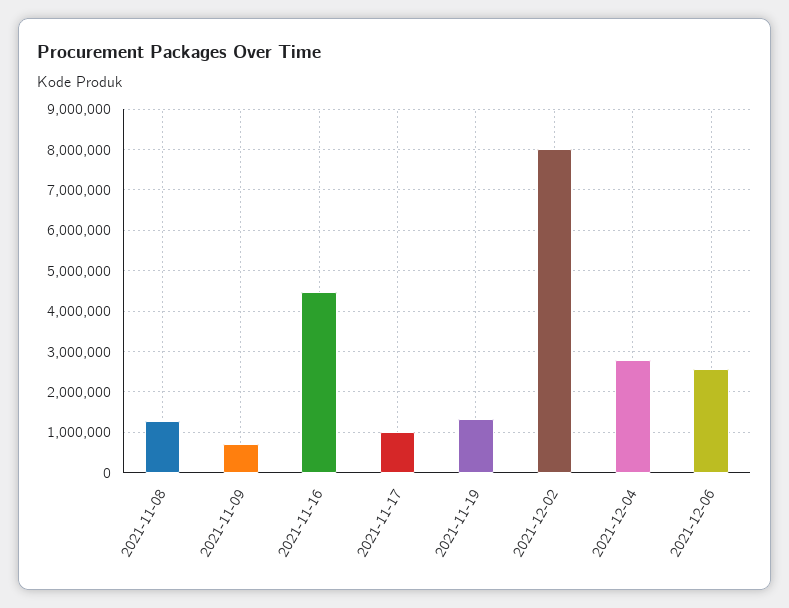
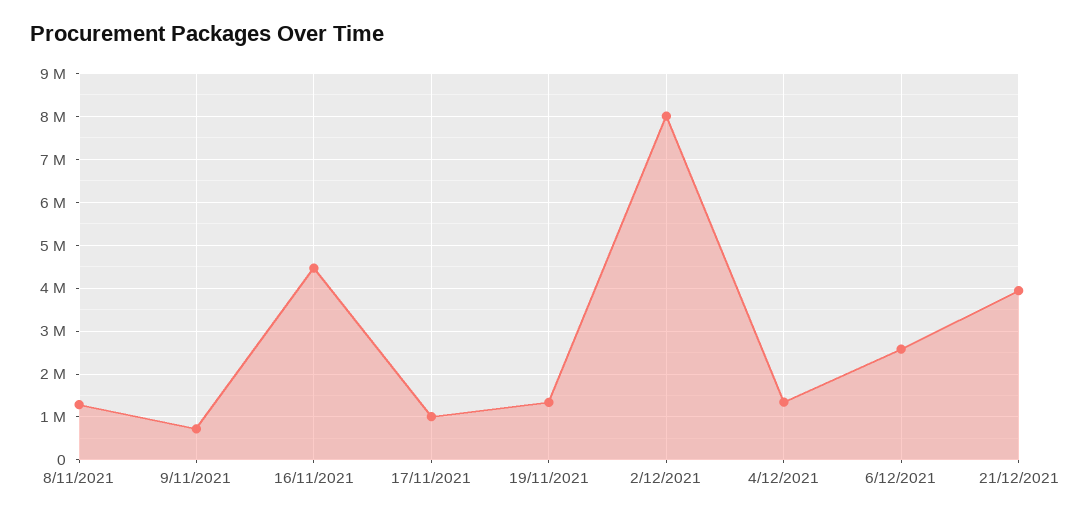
2021-12-04: 2800000 -> 1400000
21/12/2021: none -> 4000000

